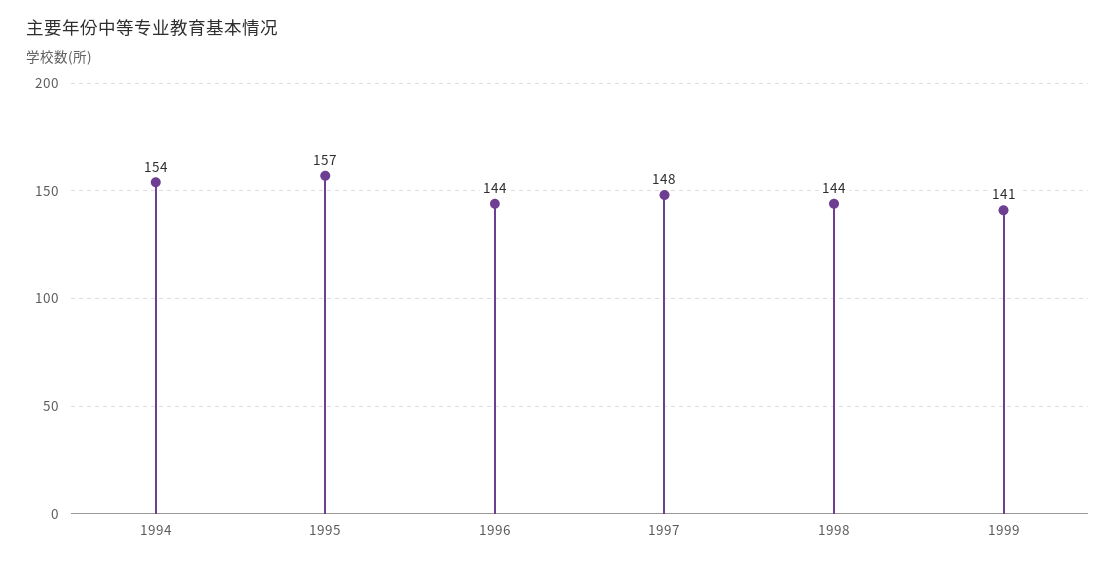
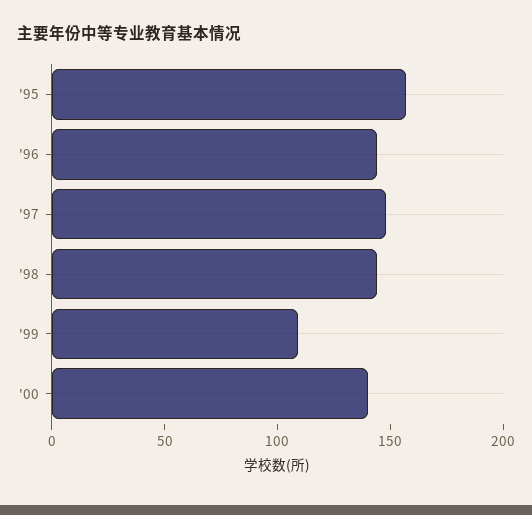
1994: 154 -> none
1999: 141 -> 110
'00: none -> 140

